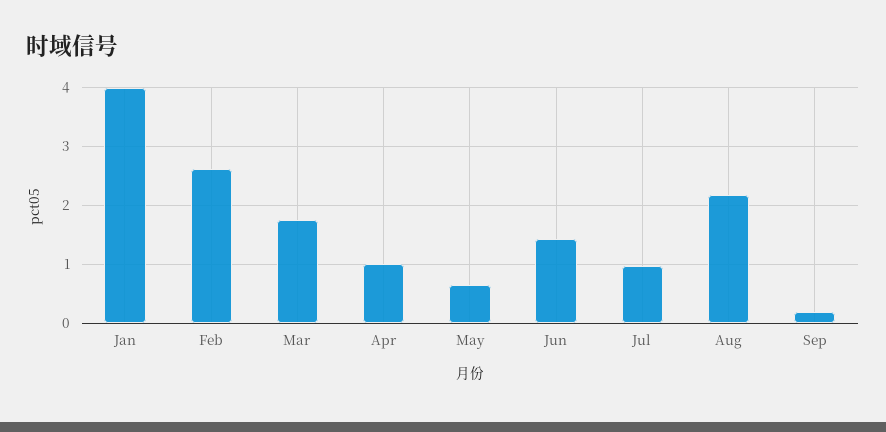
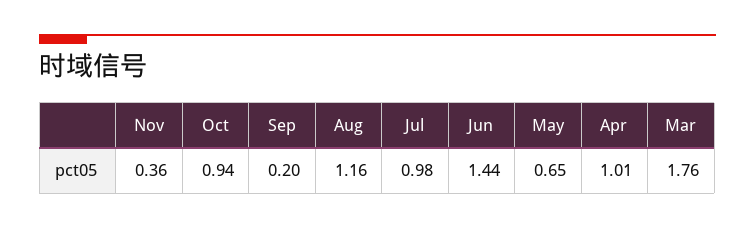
Jan: 4 -> none
Feb: 2.6 -> none
Aug: 2.2 -> 1.16
Nov: none -> 0.36
Oct: none -> 0.94

